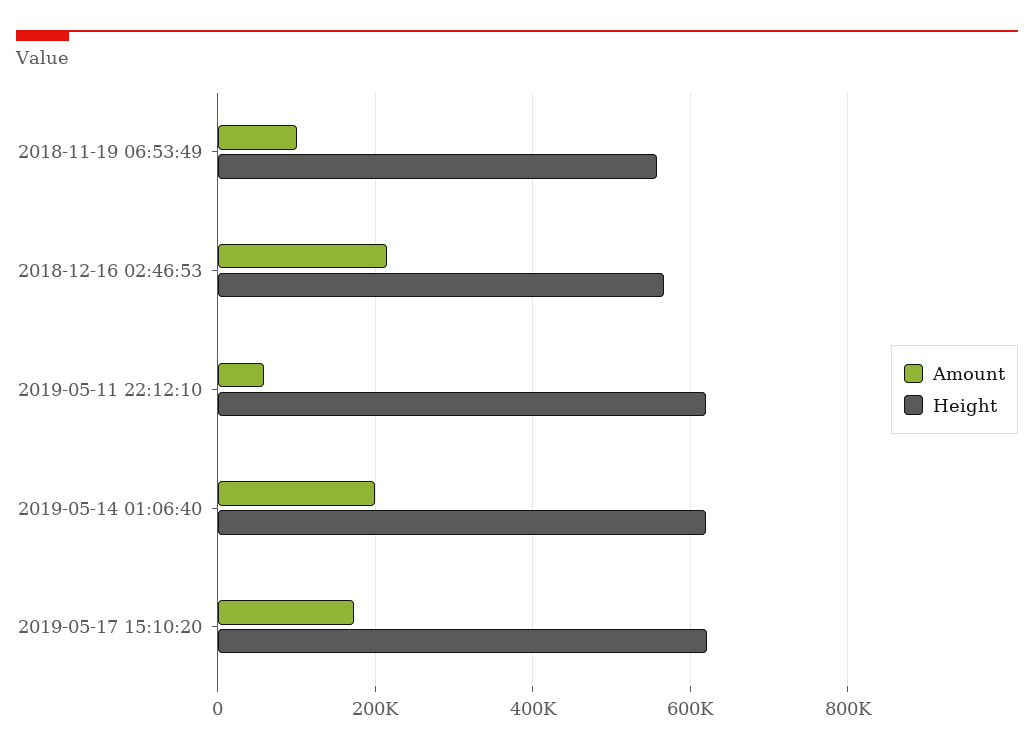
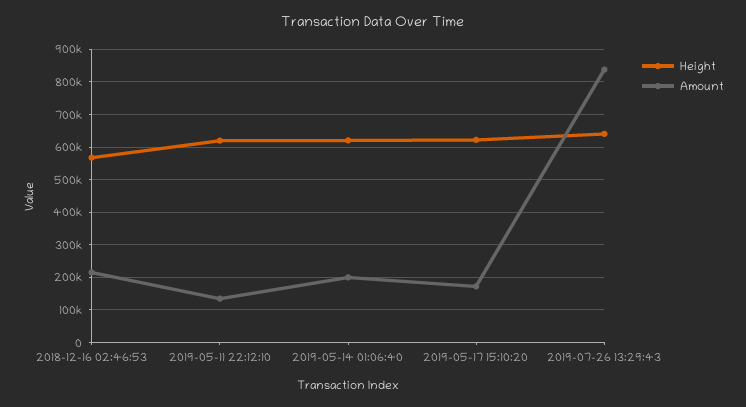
Amount, 2018-11-19 06:53:49: 100000 -> none
Height, 2018-11-19 06:53:49: 560000 -> none
Amount, 2019-05-11 22:12:10: 60000 -> 140000
Height, 2019-07-26 13:29:43: none -> 640000
Amount, 2019-07-26 13:29:43: none -> 840000

